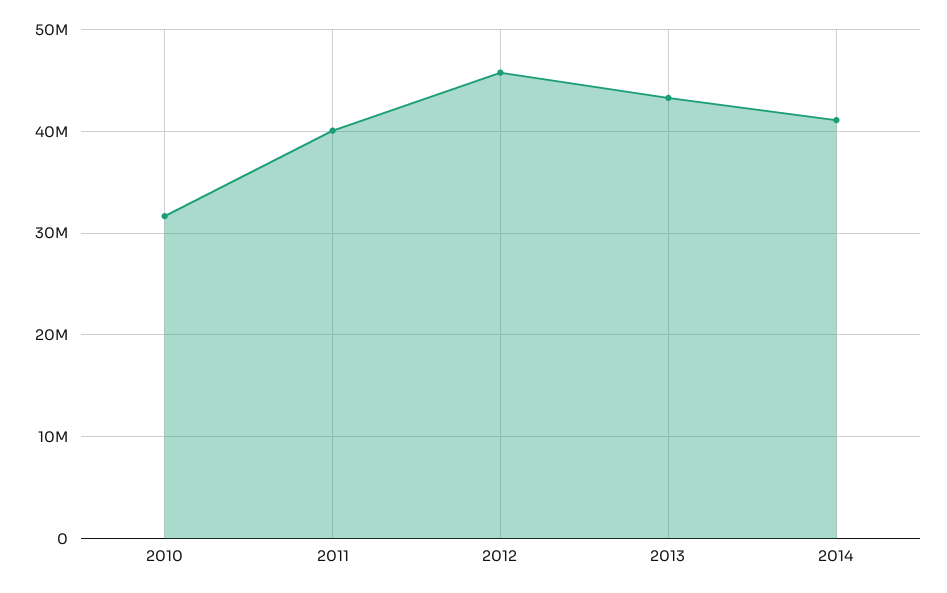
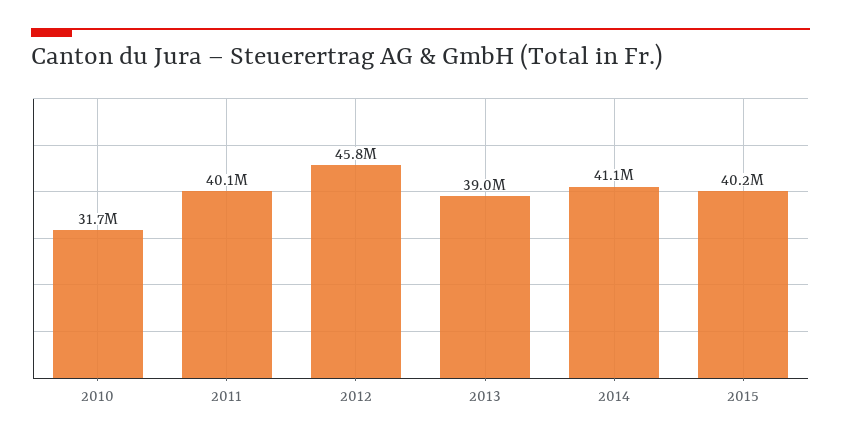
2013: 43000000 -> 39000000
2015: none -> 40200000

